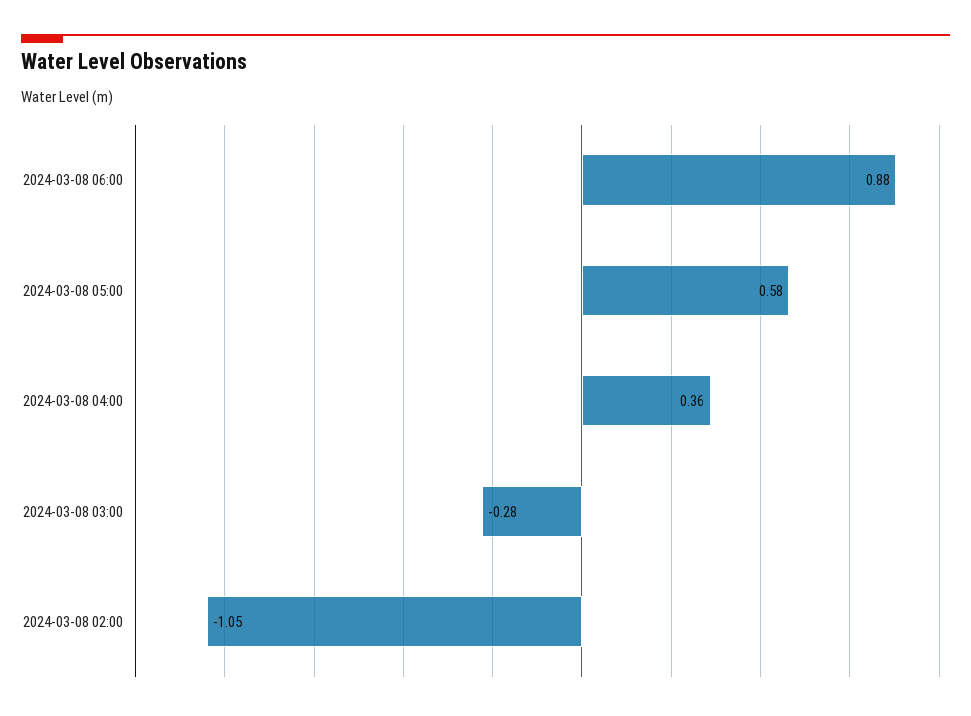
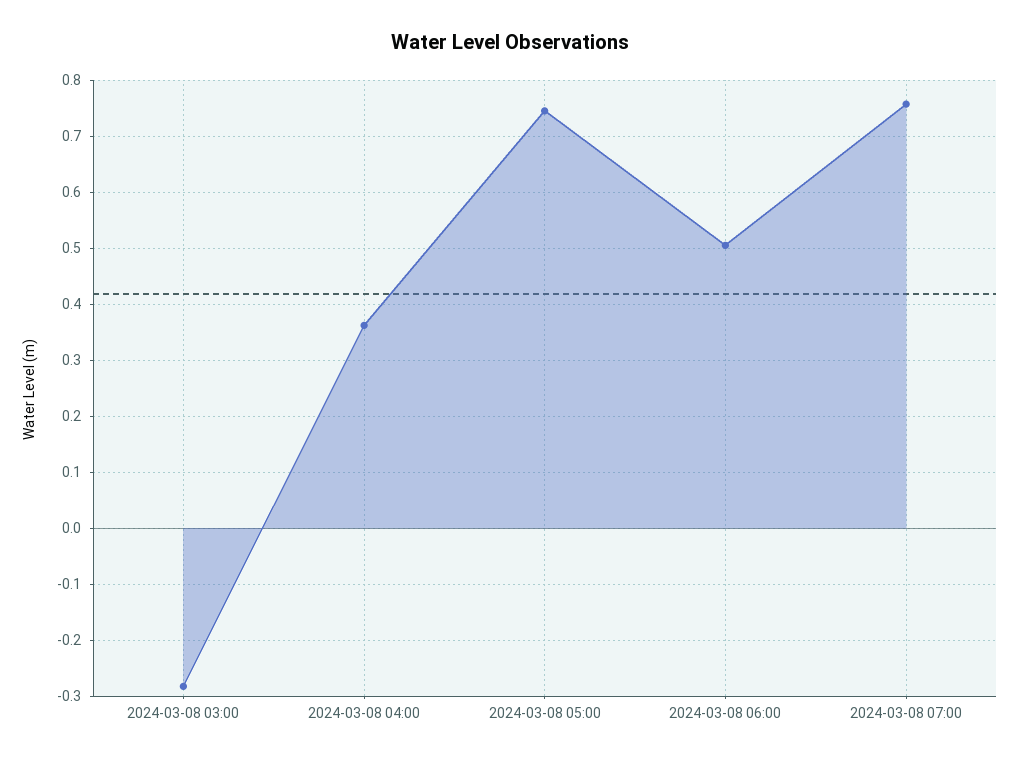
2024-03-08 06:00: 0.88 -> 0.5
2024-03-08 05:00: 0.58 -> 0.74
2024-03-08 02:00: -1.05 -> none
2024-03-08 07:00: none -> 0.76

